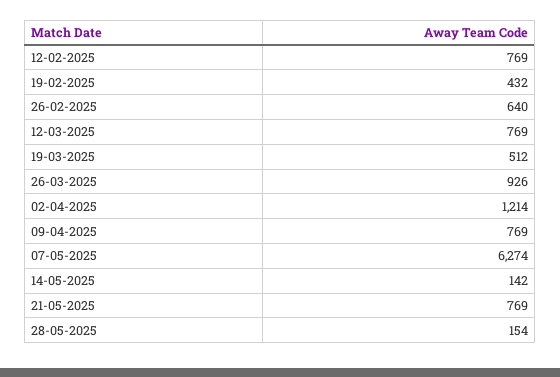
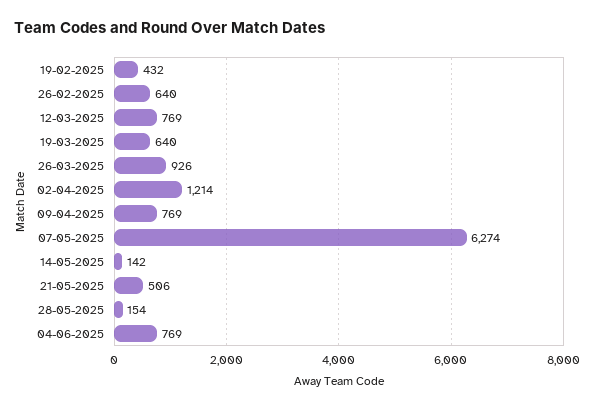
12-02-2025: 769 -> none
19-03-2025: 512 -> 640
21-05-2025: 769 -> 506
04-06-2025: none -> 769

